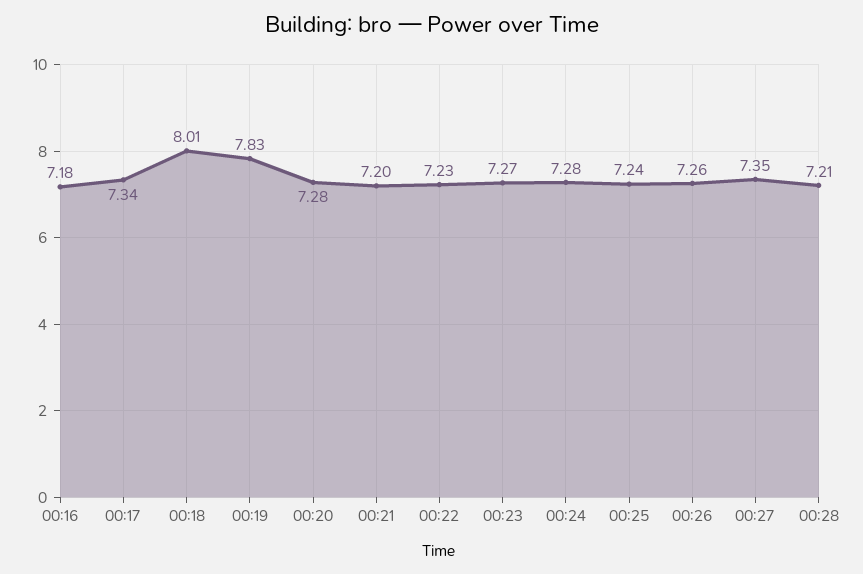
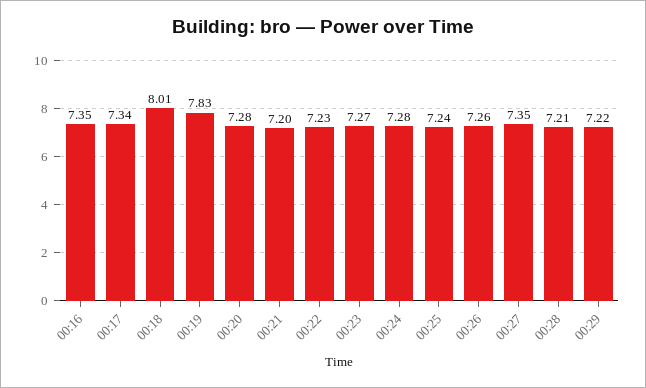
00:16: 7.18 -> 7.35
00:29: none -> 7.22

